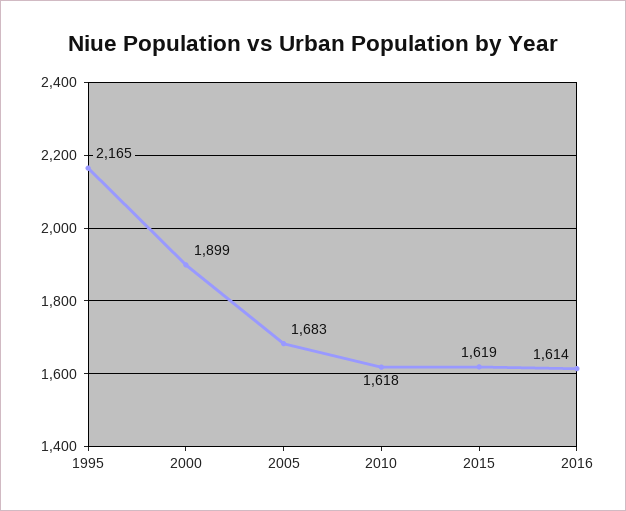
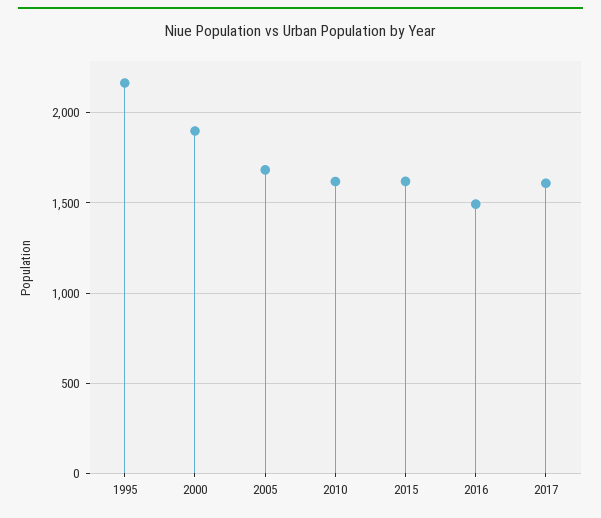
2016: 1614 -> 1500
2017: none -> 1600

